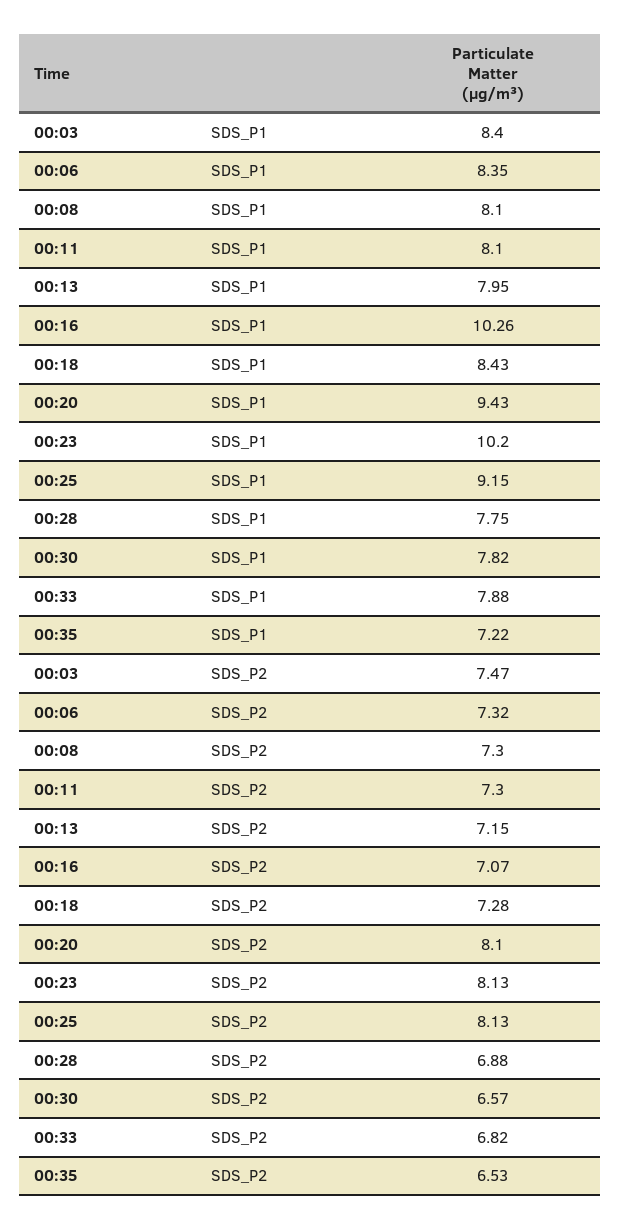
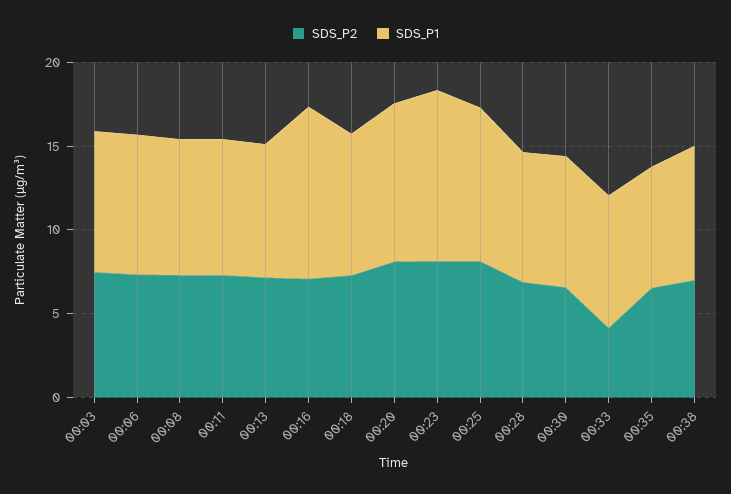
SDS_P2, 00:33: 6.82 -> 4
SDS_P2, 00:38: none -> 7
SDS_P1, 00:38: none -> 8

